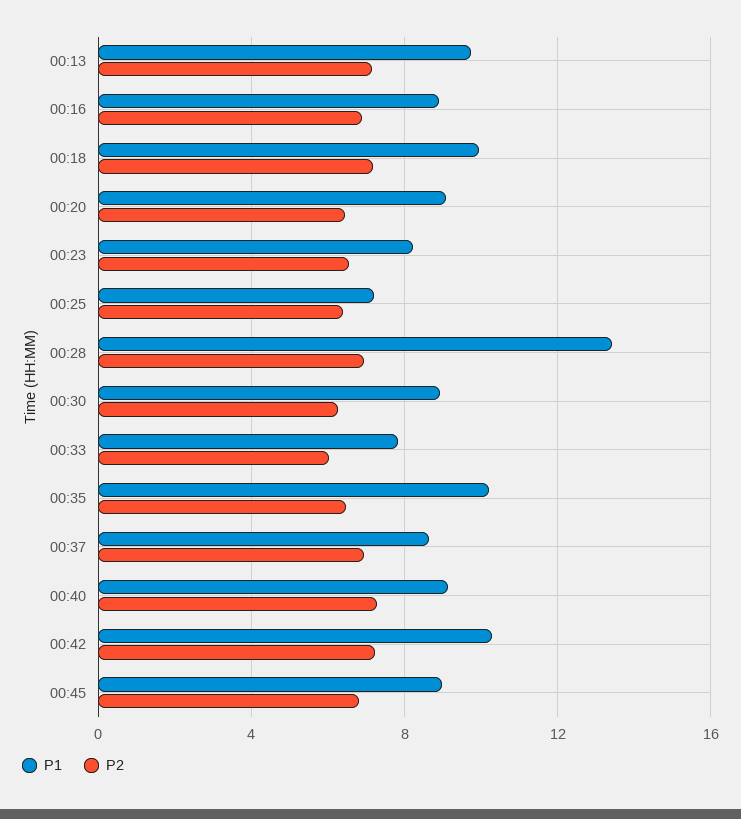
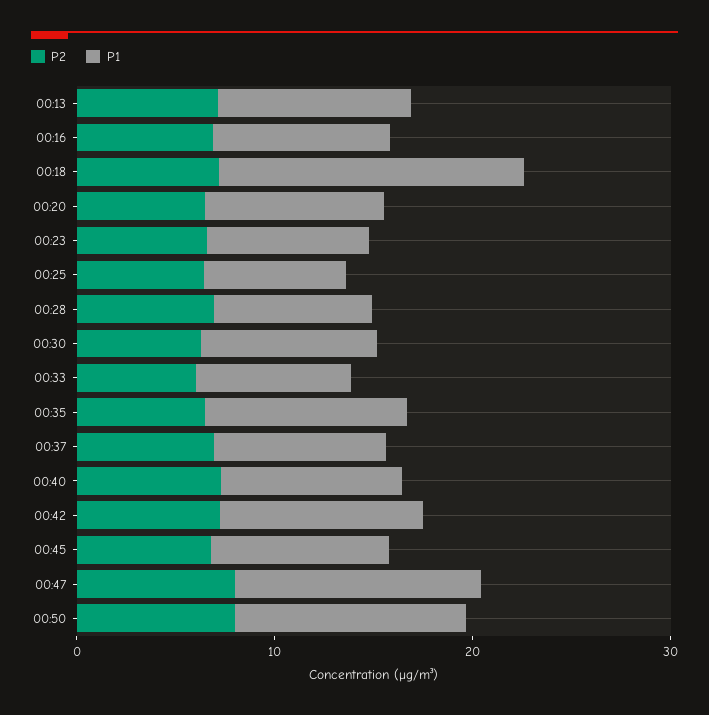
P1, 00:18: 10 -> 16
P1, 00:28: 13.5 -> 8
P2, 00:47: none -> 8
P1, 00:47: none -> 12
P2, 00:50: none -> 8
P1, 00:50: none -> 12

